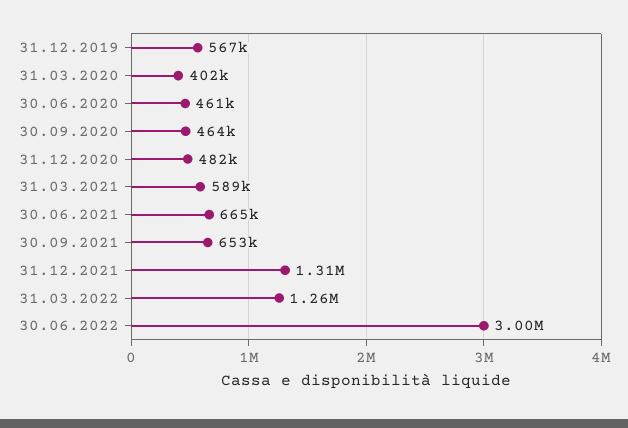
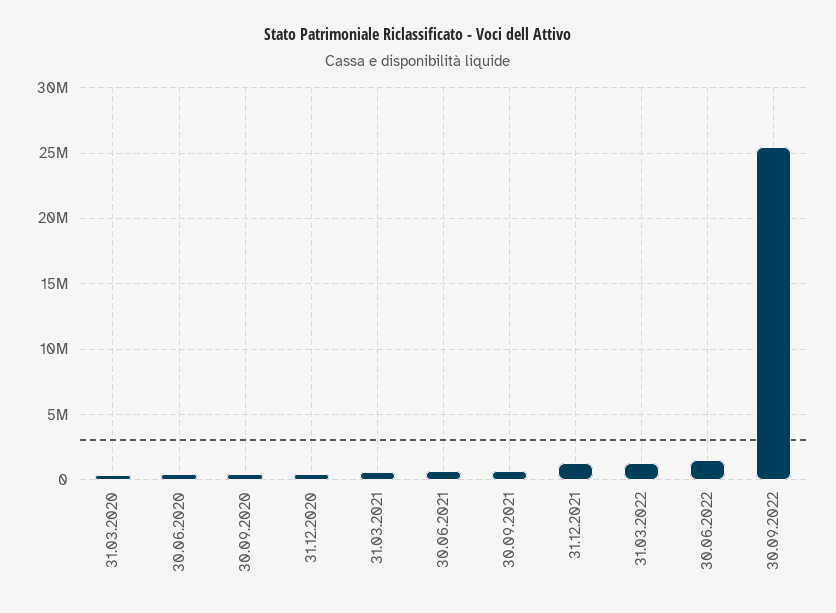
31.12.2019: 567000 -> none
30.06.2022: 3000000 -> 1500000
30.09.2022: none -> 25500000

